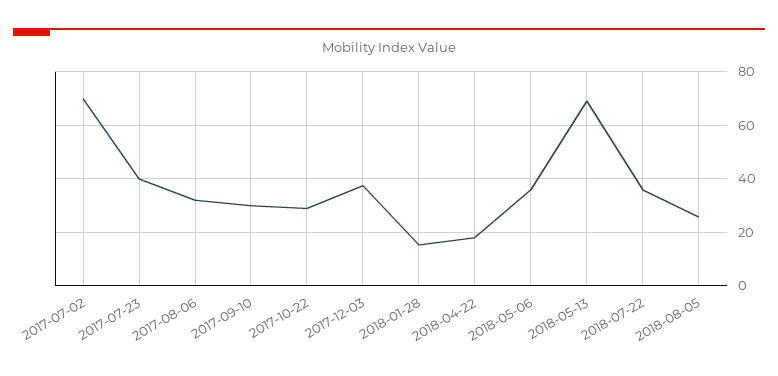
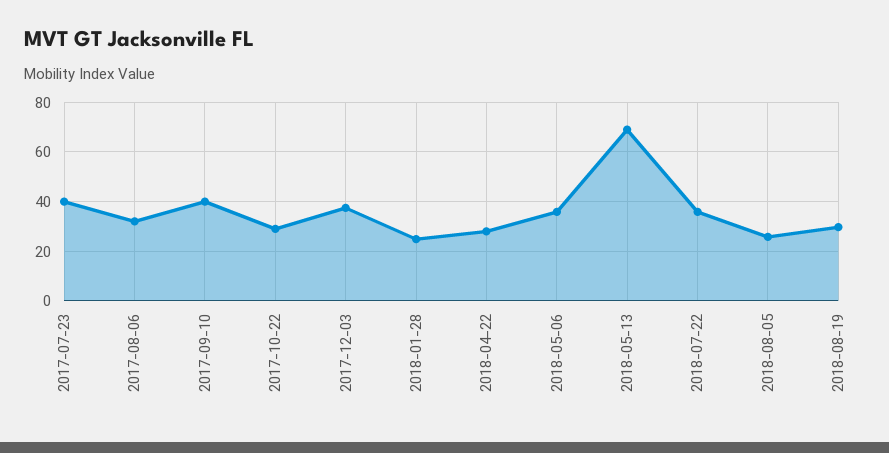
2017-07-02: 70 -> none
2017-09-10: 30 -> 40
2018-01-28: 15 -> 25
2018-04-22: 17.5 -> 27.5
2018-08-19: none -> 30

